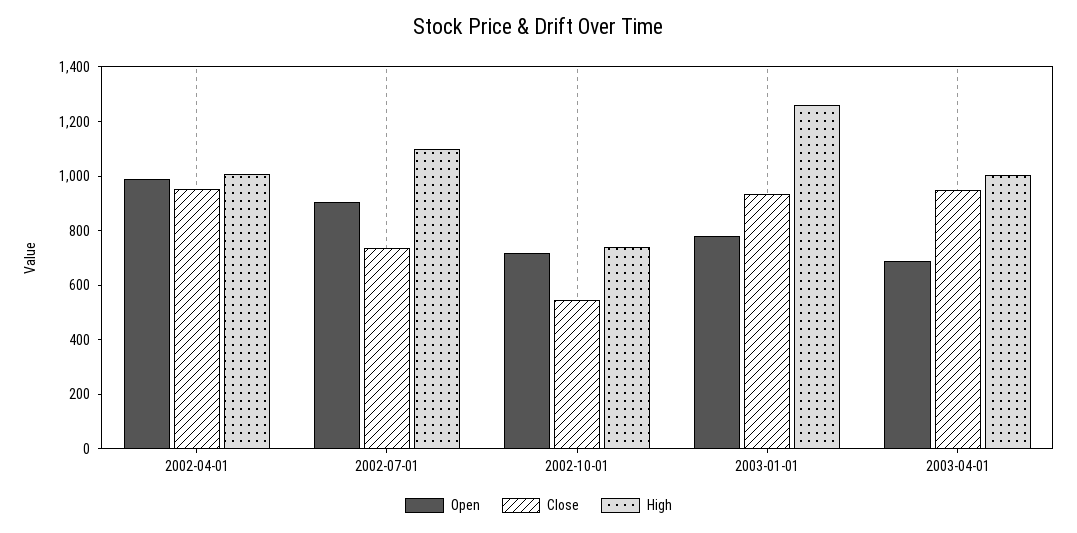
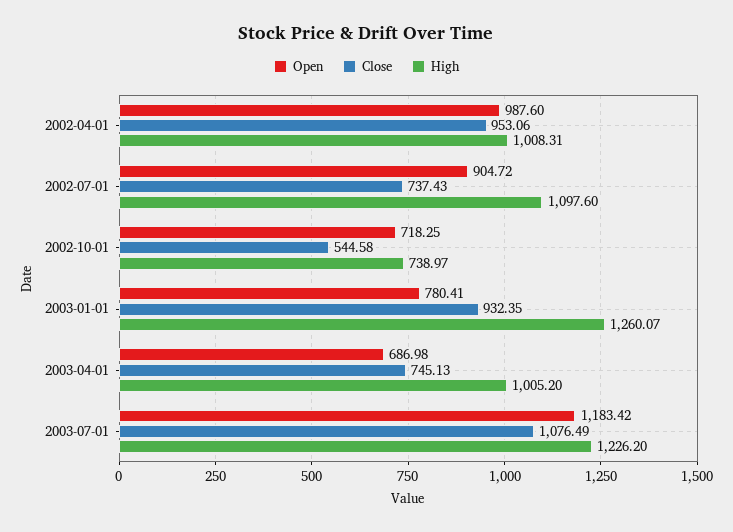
Close, 2003-04-01: 950 -> 745.13
Open, 2003-07-01: none -> 1183.42
Close, 2003-07-01: none -> 1076.49
High, 2003-07-01: none -> 1226.2

